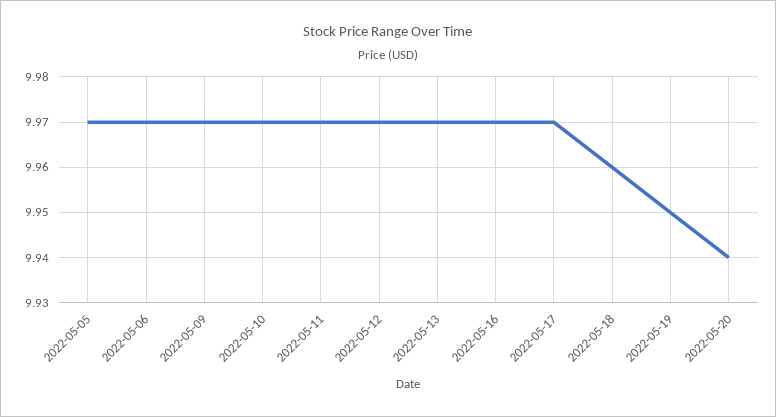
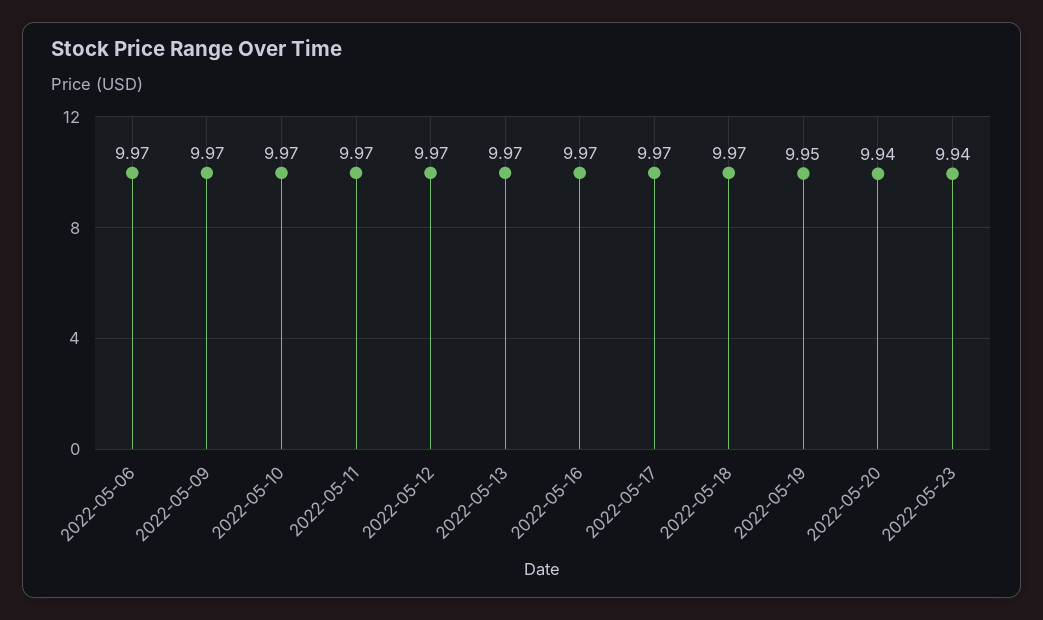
2022-05-05: 9.97 -> none
2022-05-18: 9.96 -> 9.97
2022-05-23: none -> 9.94

